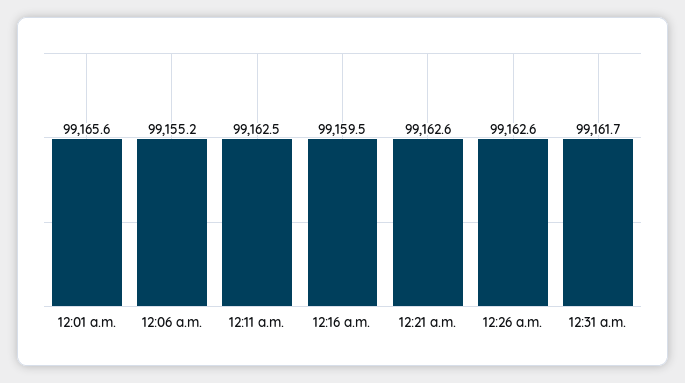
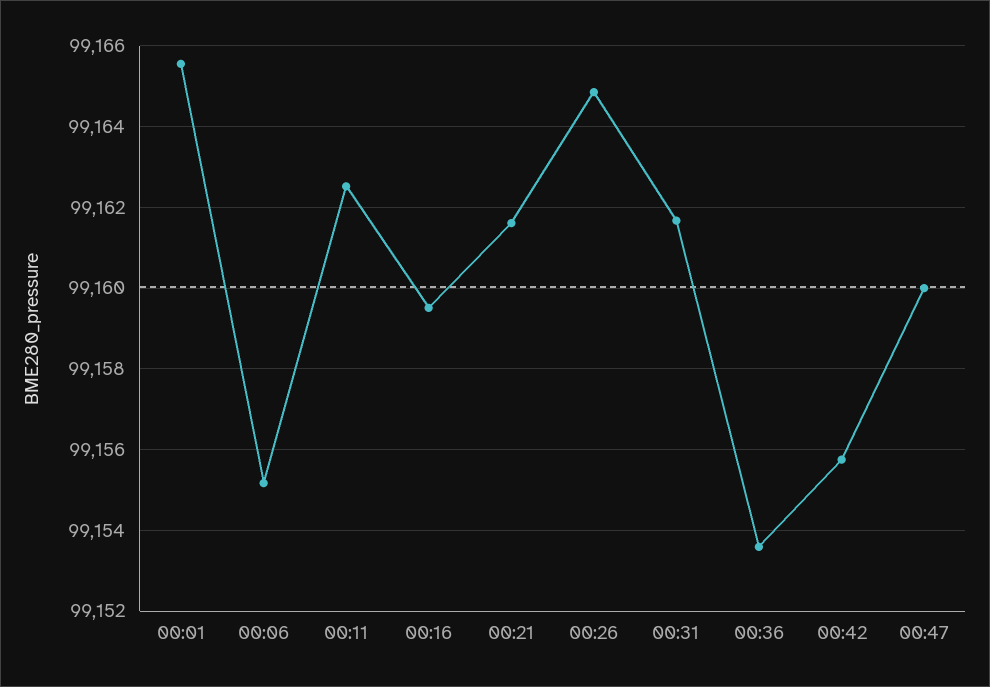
12:21 a.m.: 99162.6 -> 99161.6
12:26 a.m.: 99162.6 -> 99164.8
00:36: none -> 99153.6
00:42: none -> 99155.8
00:47: none -> 99160

